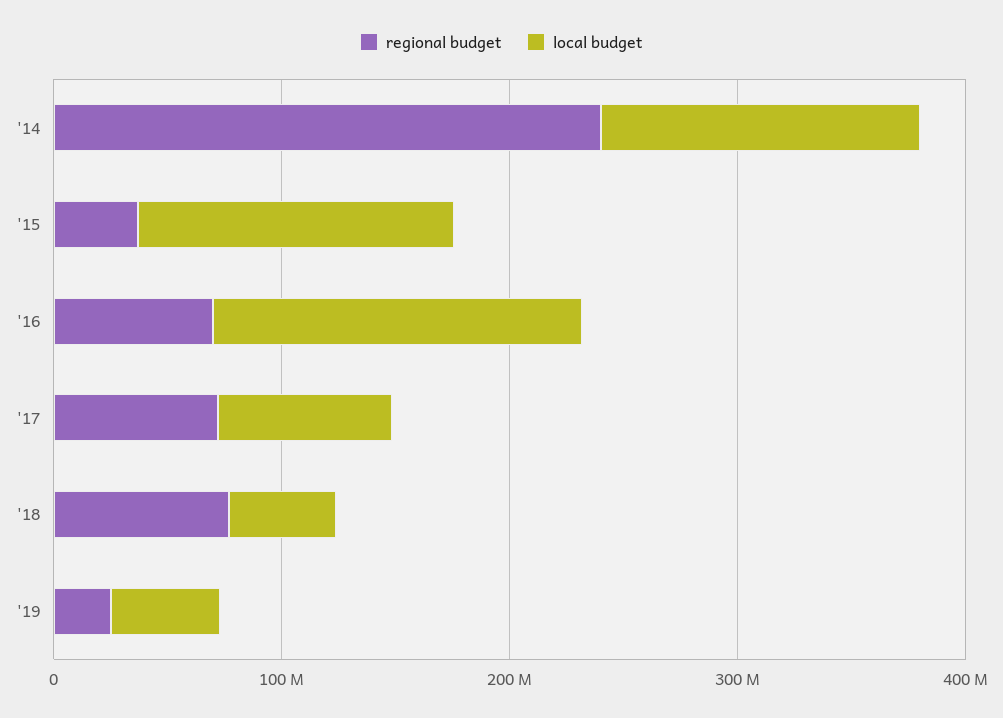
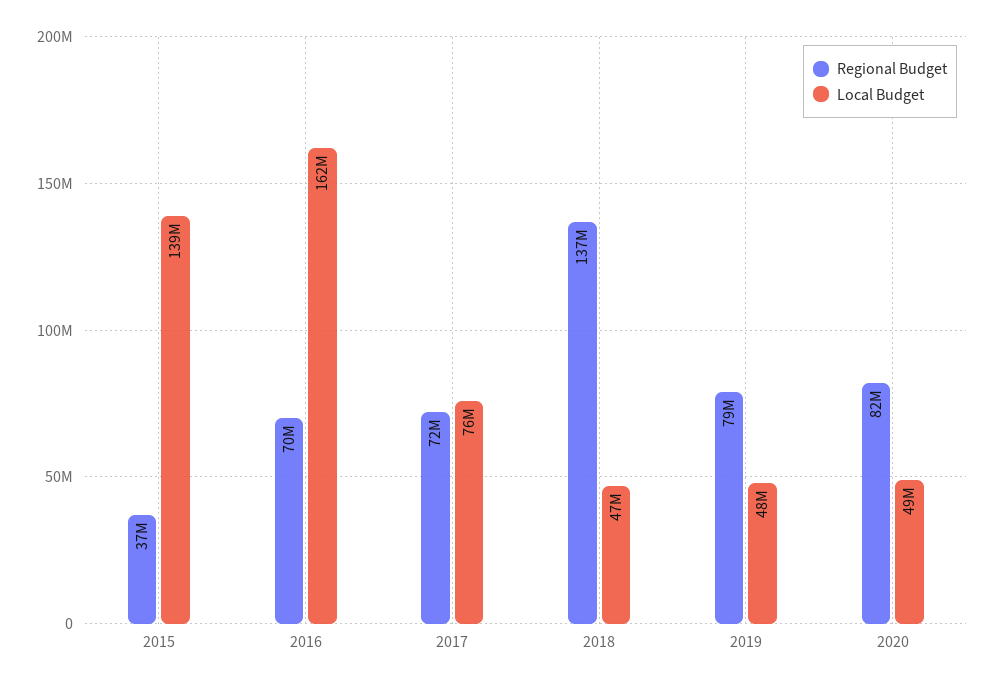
regional budget, '14: 240000000 -> none
local budget, '14: 140000000 -> none
regional budget, '18: 80000000 -> 137000000
regional budget, '19: 20000000 -> 79000000
regional budget, 2020: none -> 82000000
local budget, 2020: none -> 49000000

